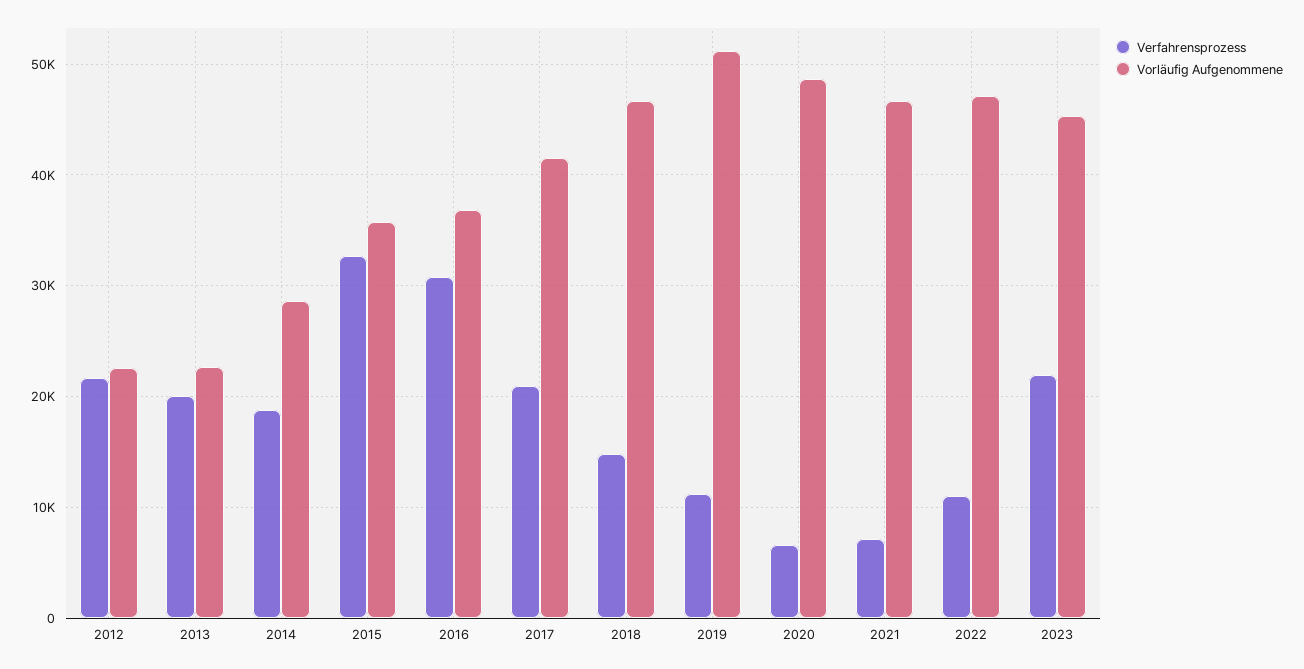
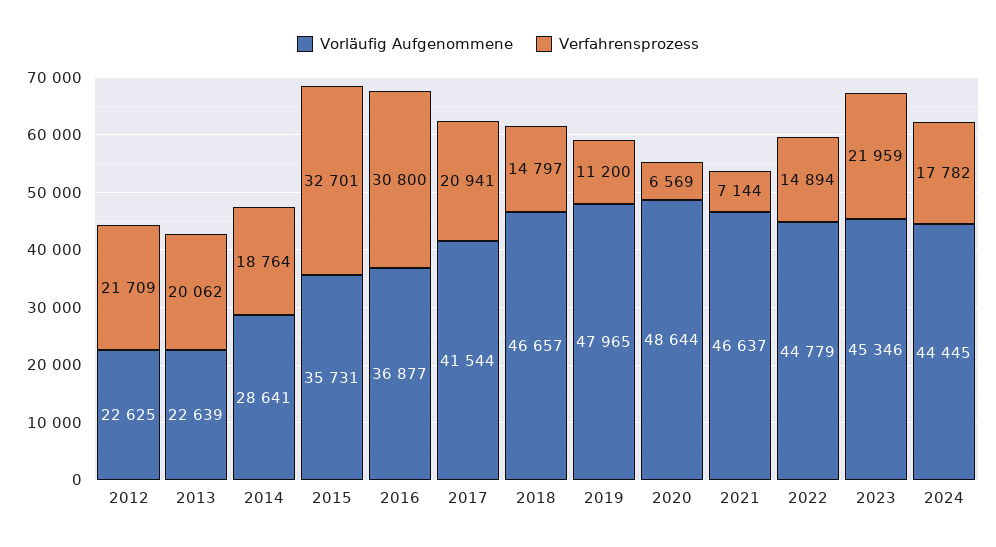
Vorläufig Aufgenommene, 2019: 51000 -> 47965
Verfahrensprozess, 2022: 11000 -> 14894
Vorläufig Aufgenommene, 2022: 47000 -> 44779
Vorläufig Aufgenommene, 2024: none -> 44445
Verfahrensprozess, 2024: none -> 17782

